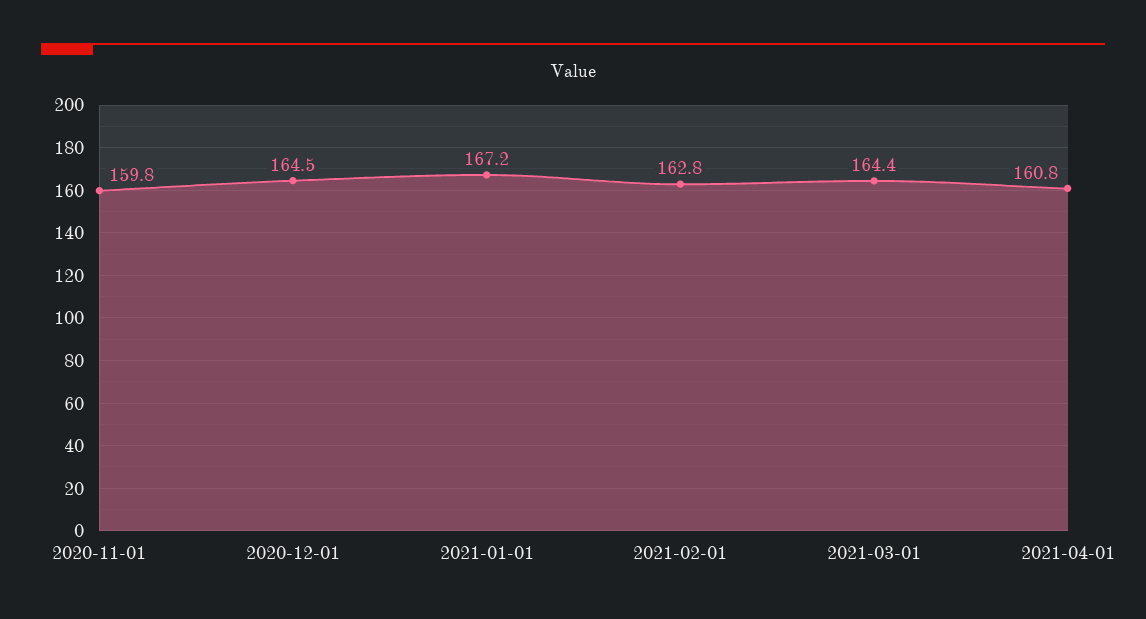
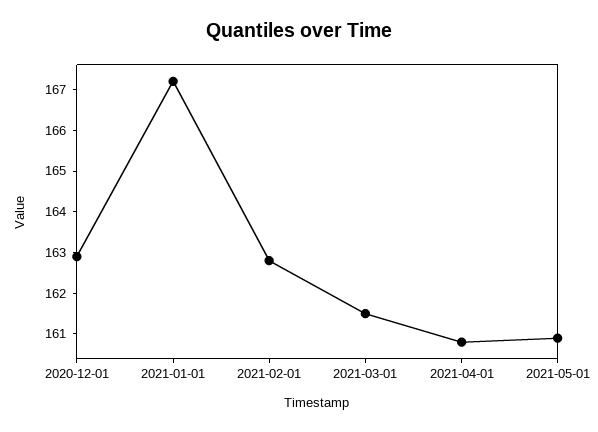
2020-11-01: 159.8 -> none
2020-12-01: 164.5 -> 163
2021-03-01: 164.4 -> 161.5
2021-05-01: none -> 161

